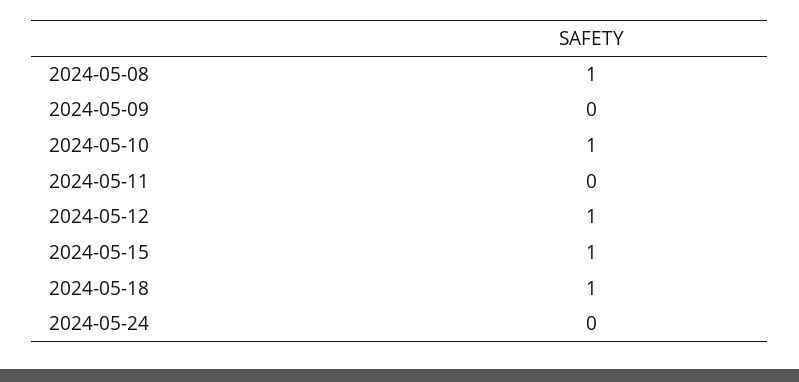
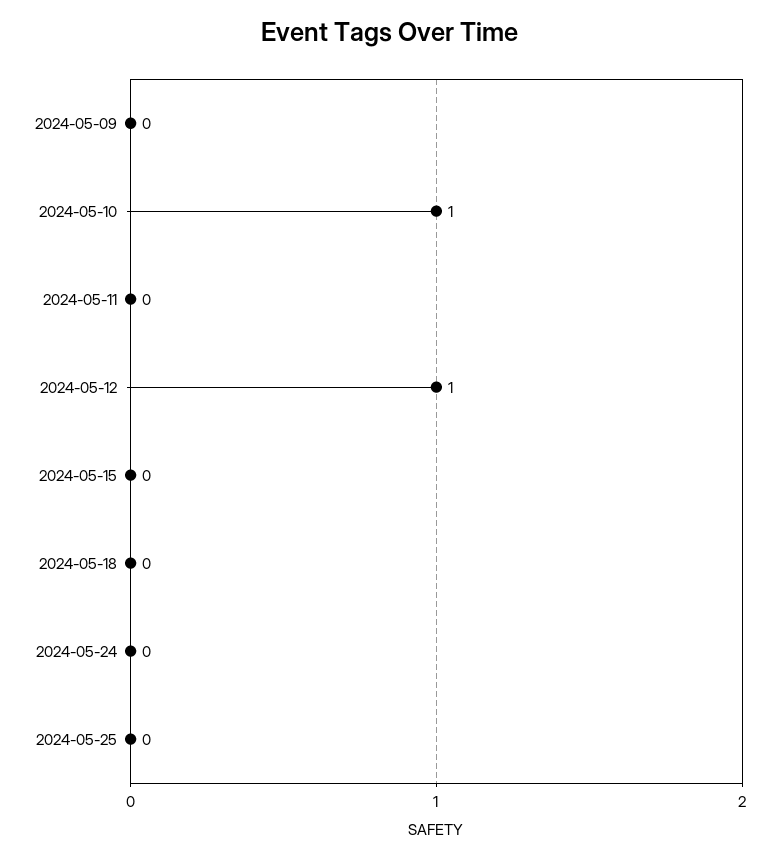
2024-05-08: 1 -> none
2024-05-15: 1 -> 0
2024-05-18: 1 -> 0
2024-05-25: none -> 0

